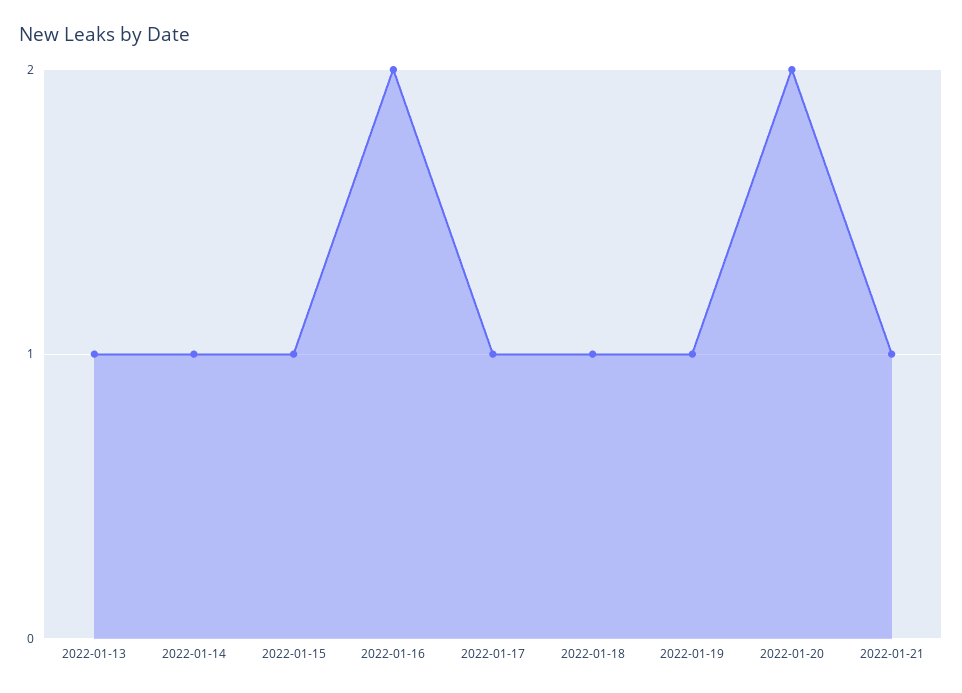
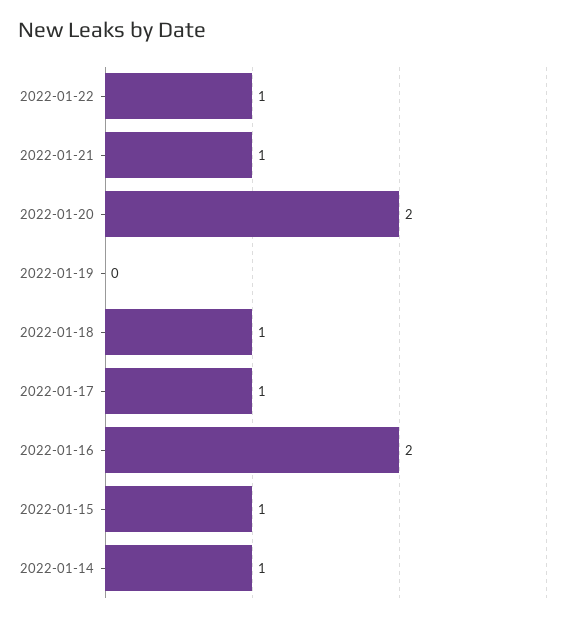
2022-01-13: 1 -> none
2022-01-19: 1 -> 0
2022-01-22: none -> 1

